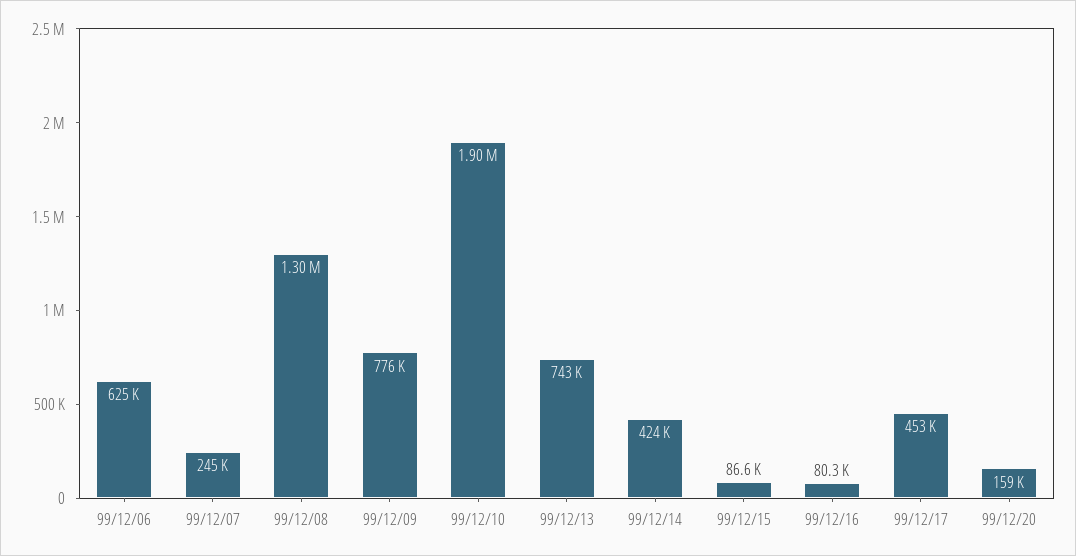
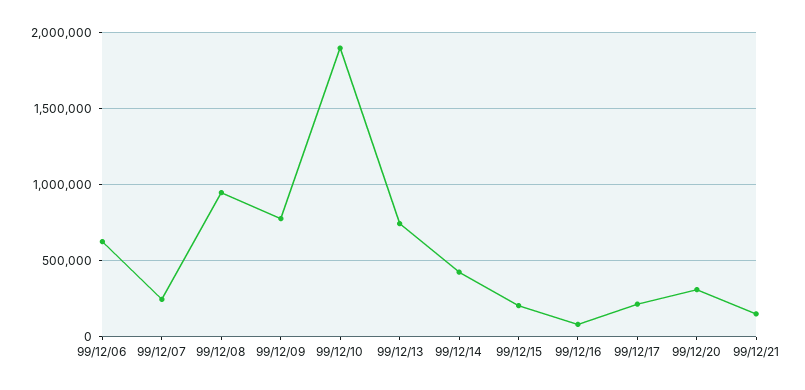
99/12/08: 1300000 -> 950000
99/12/15: 86600 -> 200000
99/12/17: 453000 -> 200000
99/12/20: 159000 -> 300000
99/12/21: none -> 150000

